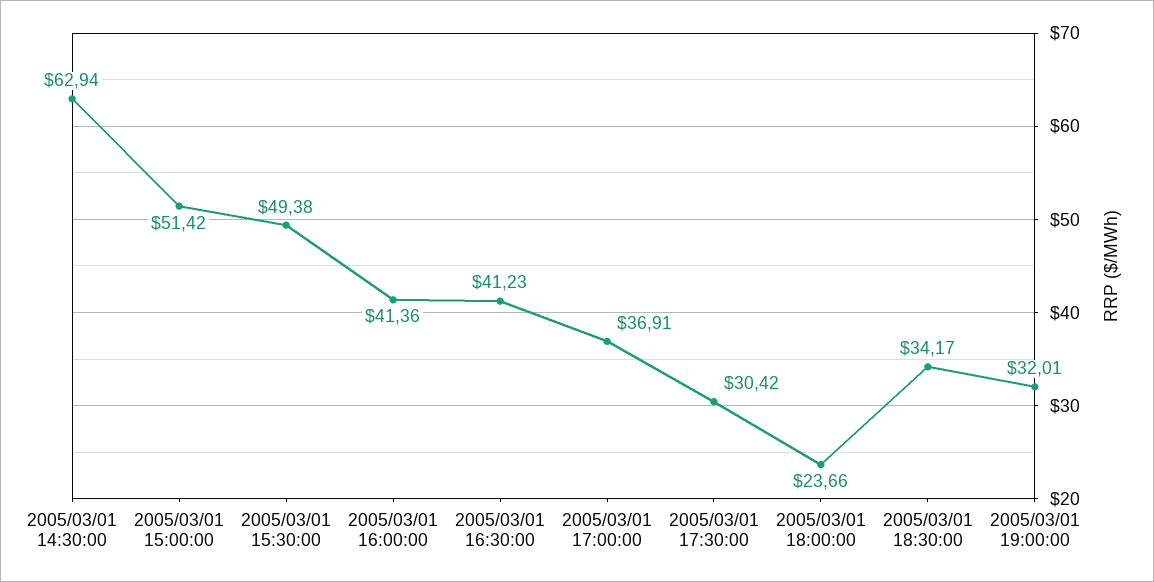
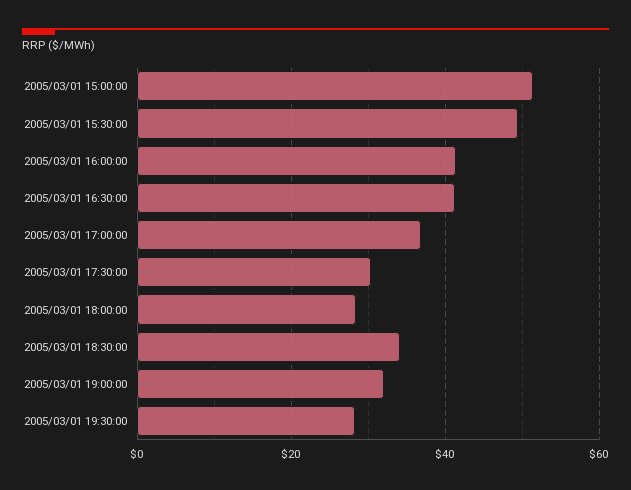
2005/03/01 14:30:00: 62.94 -> none
2005/03/01 18:00:00: 23.66 -> 28
2005/03/01 19:30:00: none -> 28

